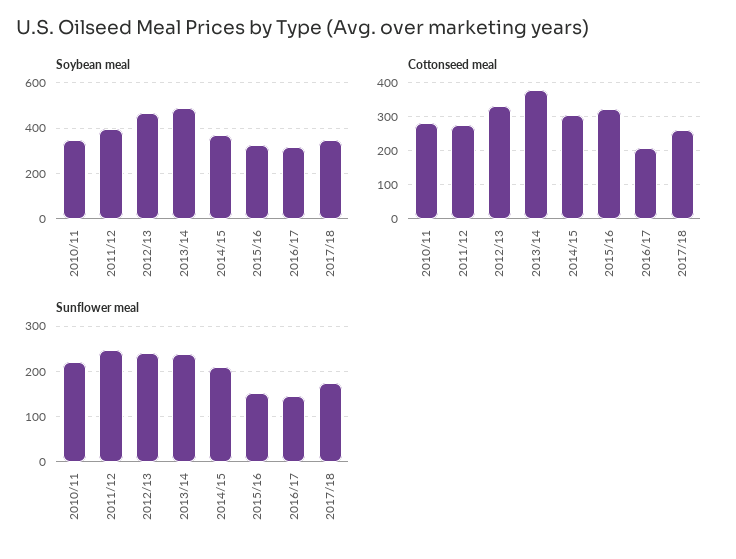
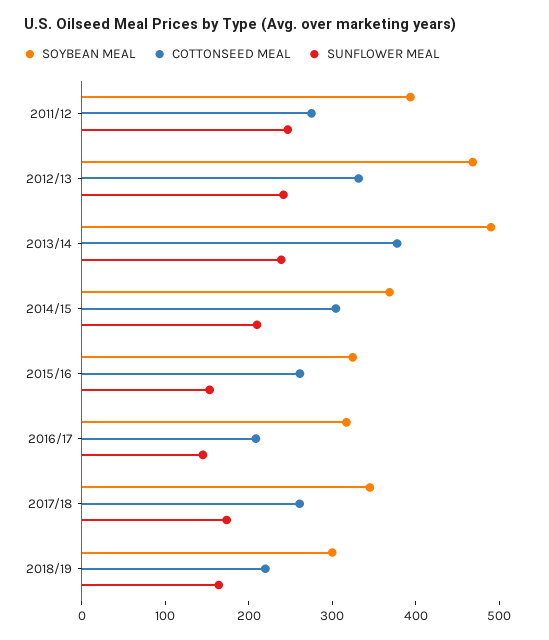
Soybean meal, 2010/11: 350 -> none
Cottonseed meal, 2010/11: 280 -> none
Cottonseed meal, 2015/16: 320 -> 260
Sunflower meal, 2010/11: 220 -> none
Soybean meal, 2018/19: none -> 300
Cottonseed meal, 2018/19: none -> 220
Sunflower meal, 2018/19: none -> 160

